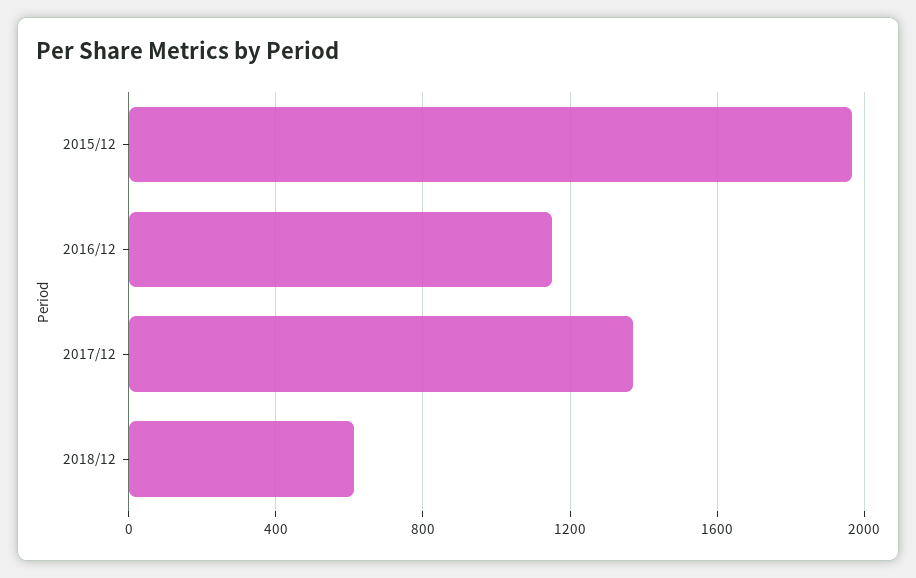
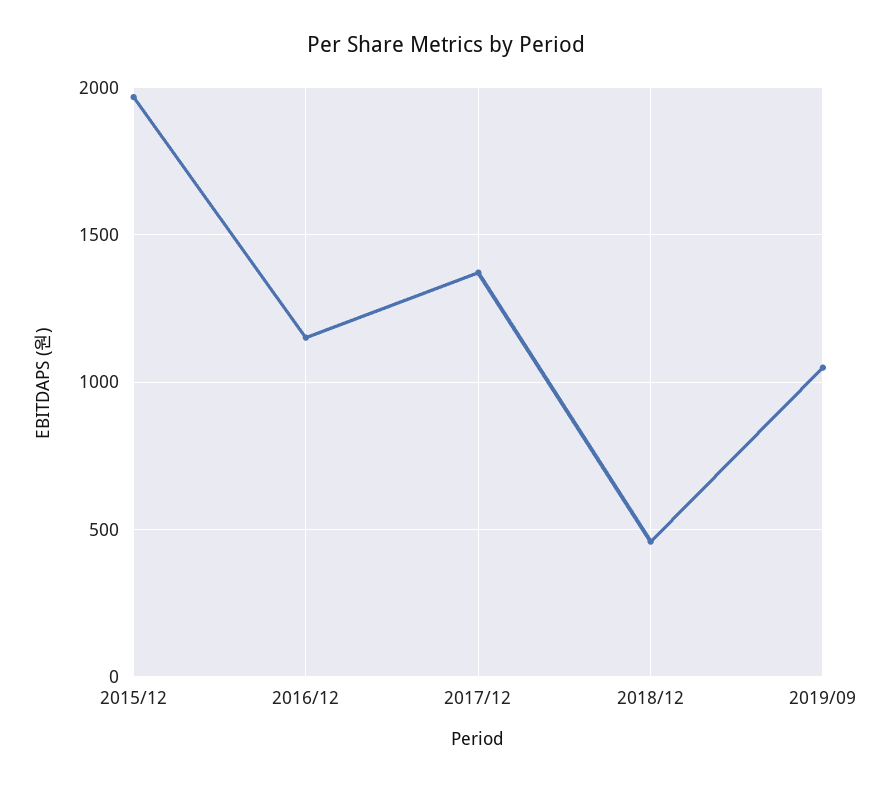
2018/12: 600 -> 450
2019/09: none -> 1050

